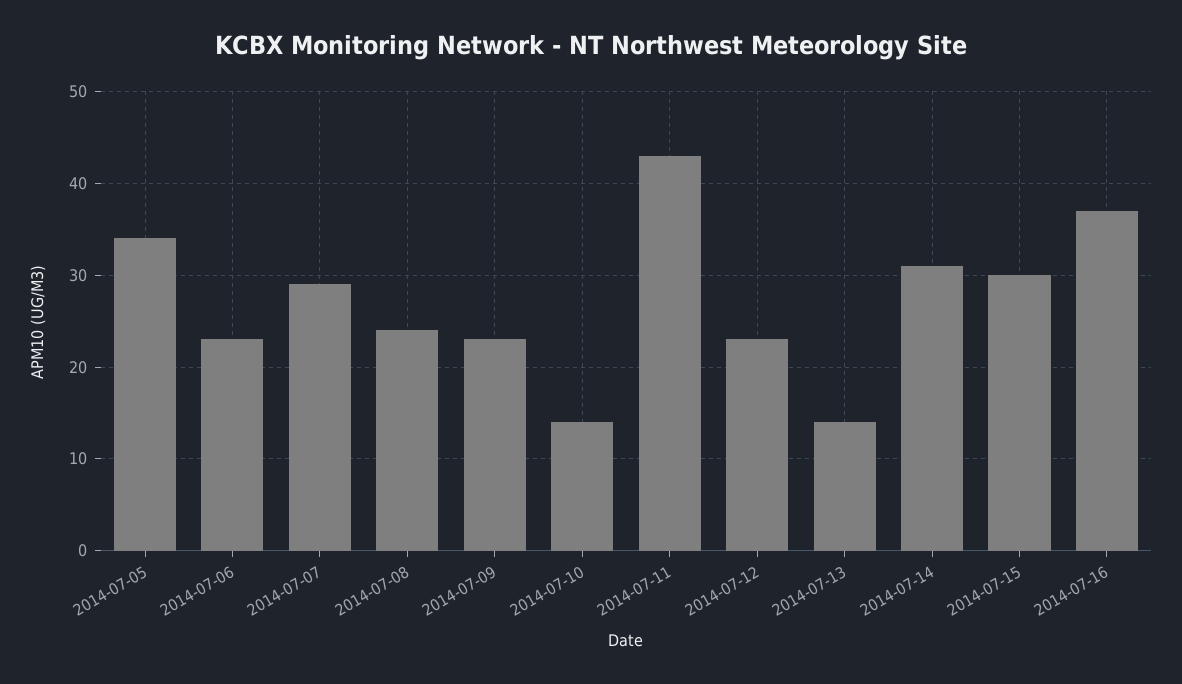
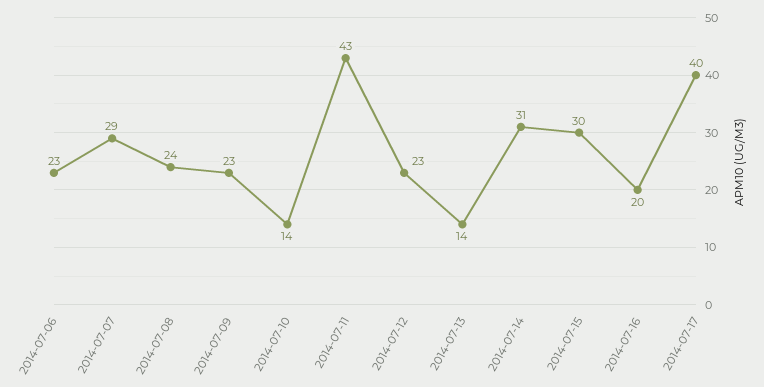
2014-07-05: 34 -> none
2014-07-16: 37 -> 20
2014-07-17: none -> 40

